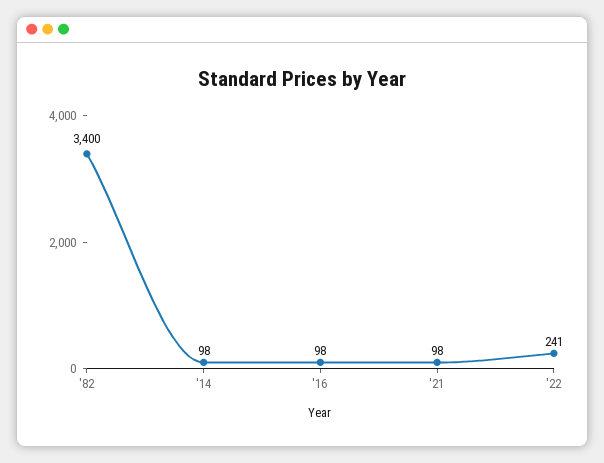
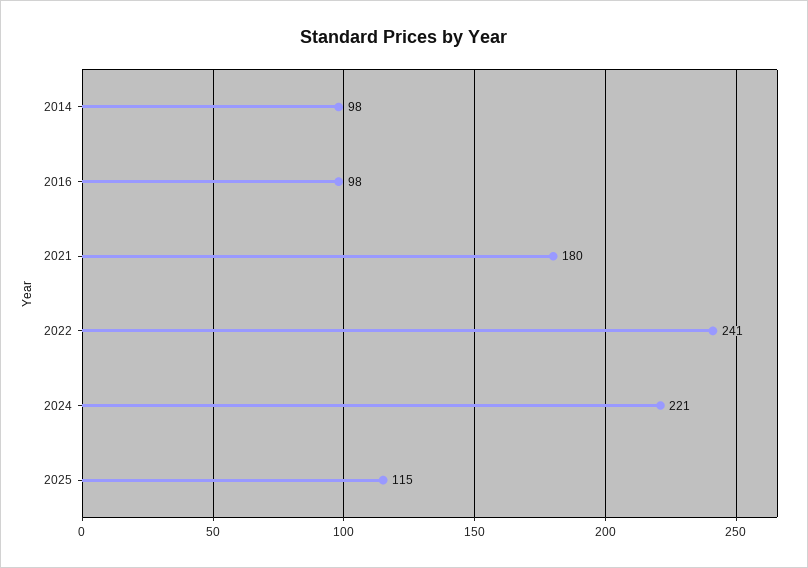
'82: 3400 -> none
'21: 98 -> 180
2024: none -> 221
2025: none -> 115

